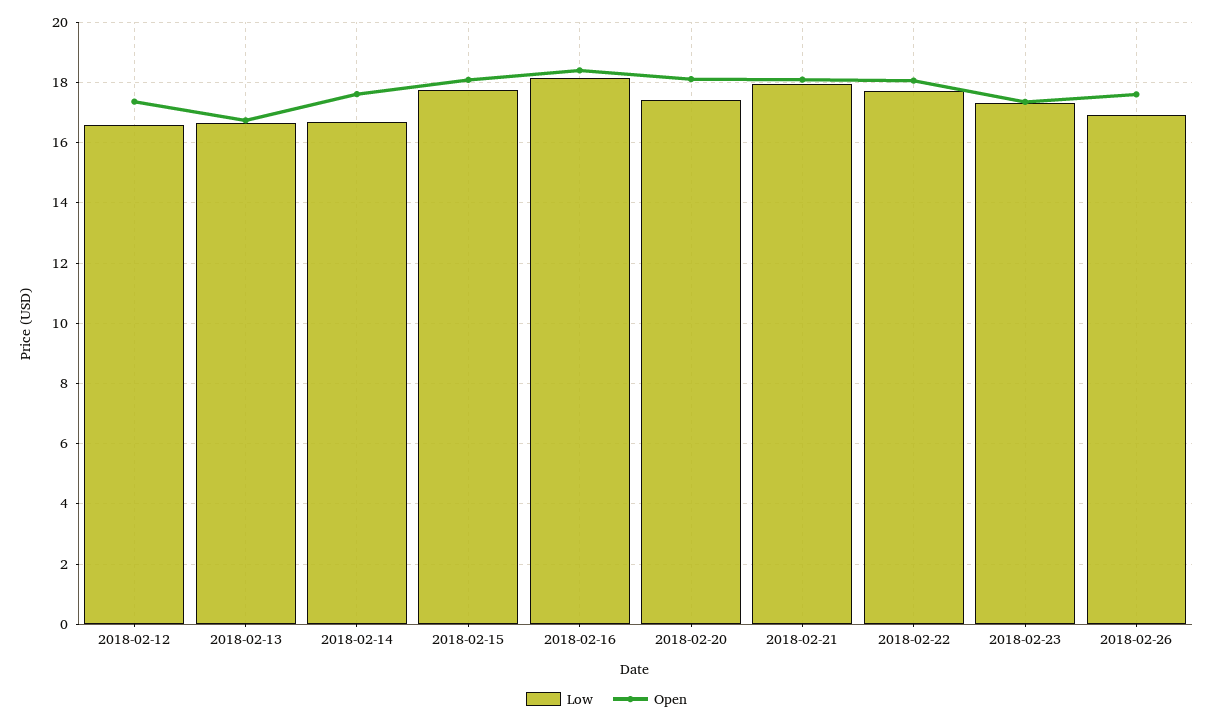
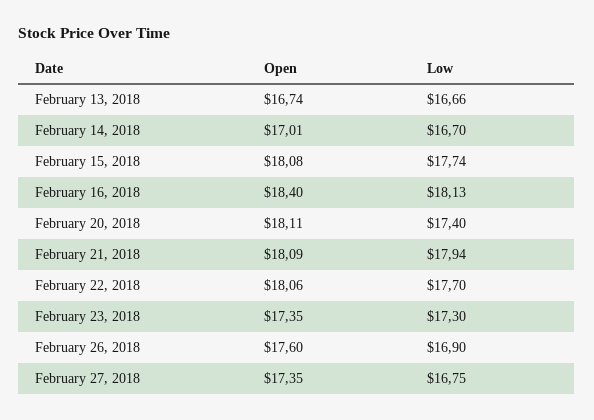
Low, 2018-02-12: 16.6 -> none
Open, 2018-02-12: 17.4 -> none
Open, 2018-02-14: 17.6 -> 17.01
Open, February 27, 2018: none -> 17.35
Low, February 27, 2018: none -> 16.75

